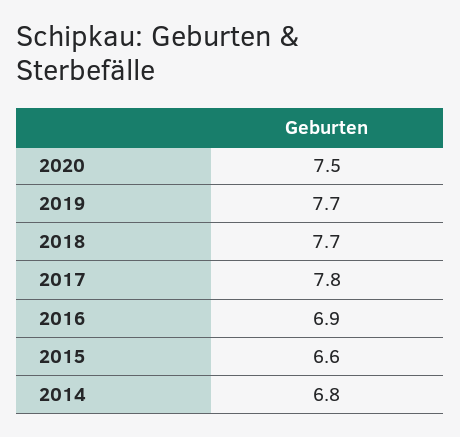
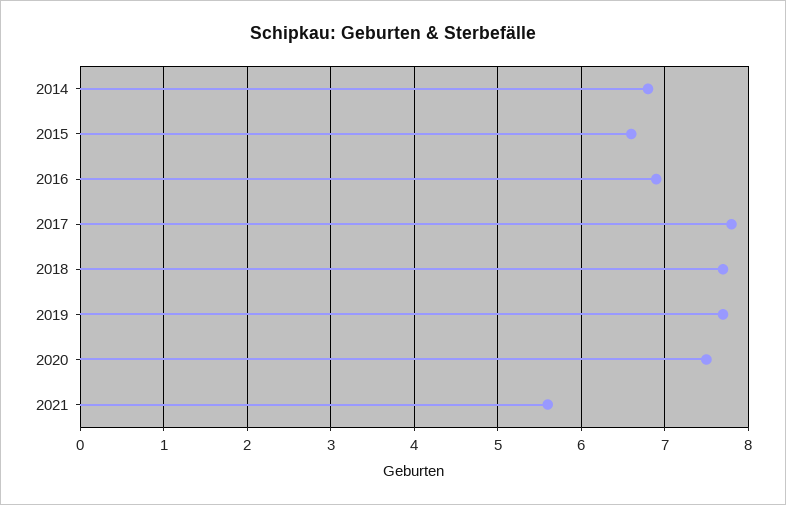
2021: none -> 5.6

